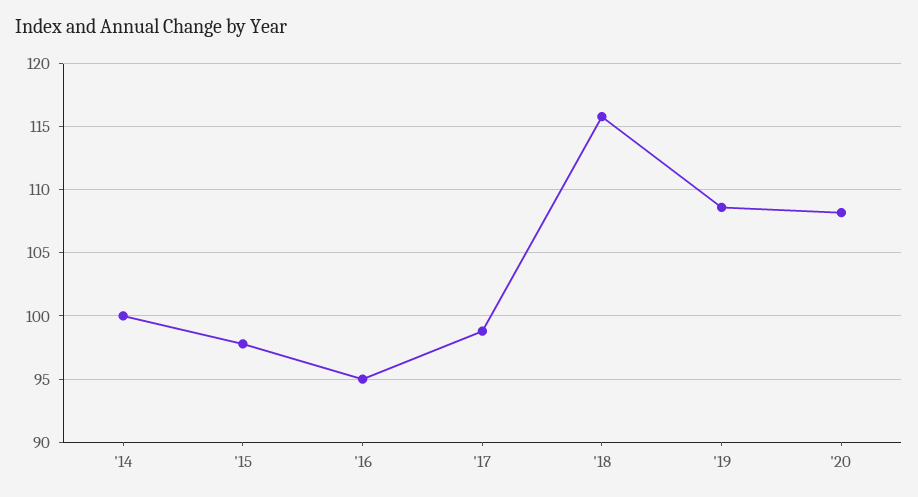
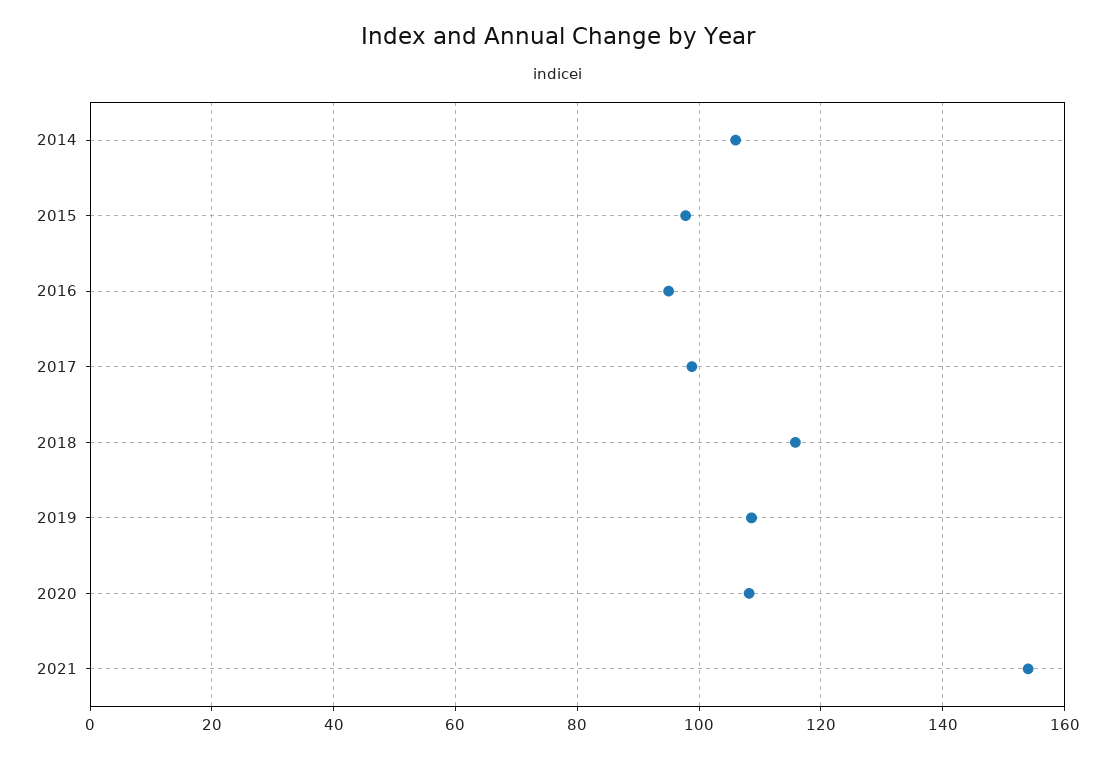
'14: 100 -> 106
2021: none -> 154

